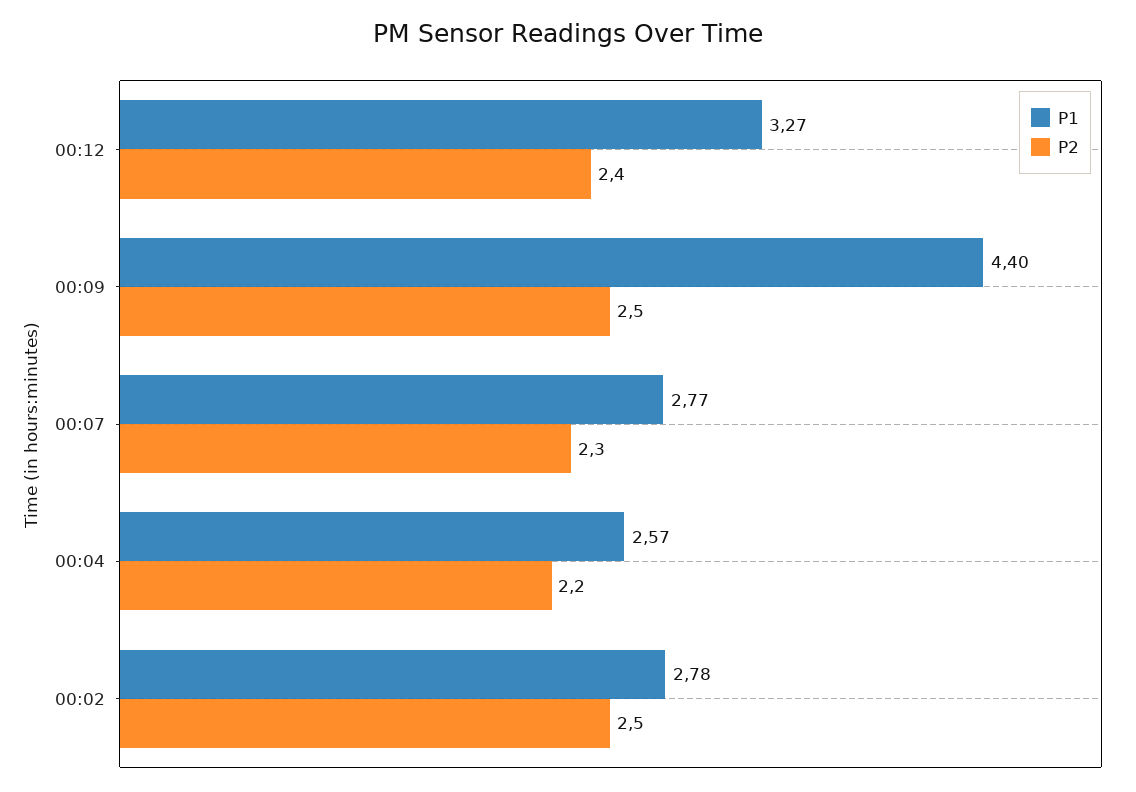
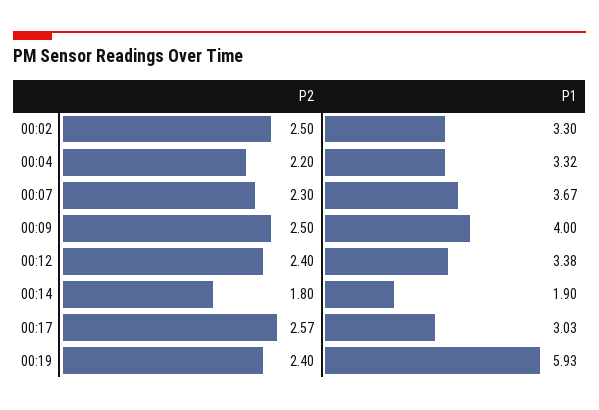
P1, 00:12: 3.27 -> 3.38
P1, 00:09: 4.4 -> 4
P1, 00:07: 2.77 -> 3.67
P1, 00:04: 2.57 -> 3.32
P1, 00:02: 2.78 -> 3.3
P2, 00:14: none -> 1.8
P1, 00:14: none -> 1.9
P2, 00:17: none -> 2.57
P1, 00:17: none -> 3.03
P2, 00:19: none -> 2.4
P1, 00:19: none -> 5.93

